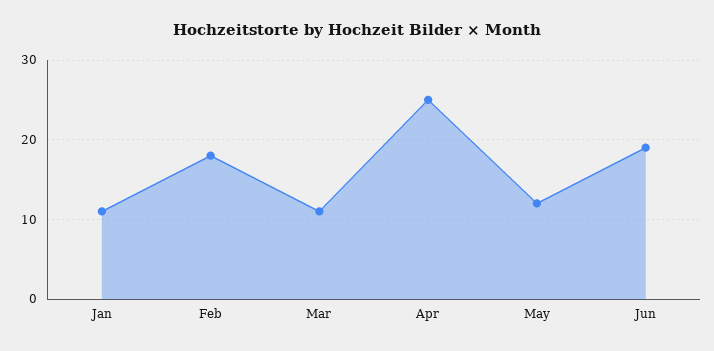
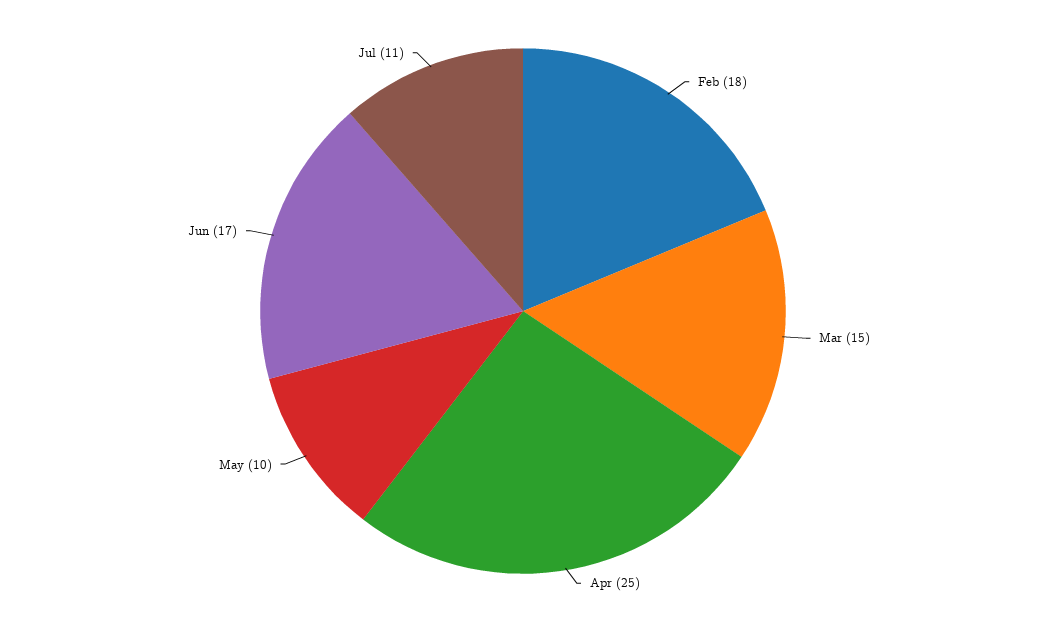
Jan: 11 -> none
Mar: 11 -> 15
May: 12 -> 10
Jun: 19 -> 17
Jul: none -> 11

